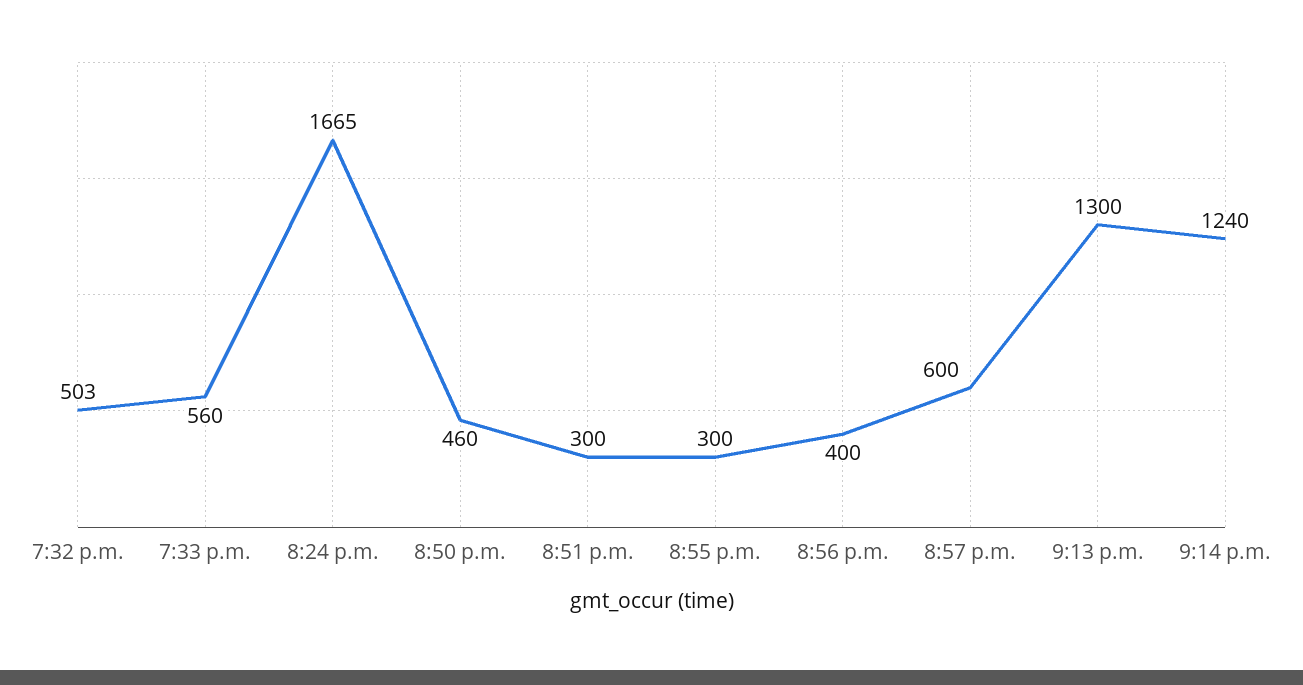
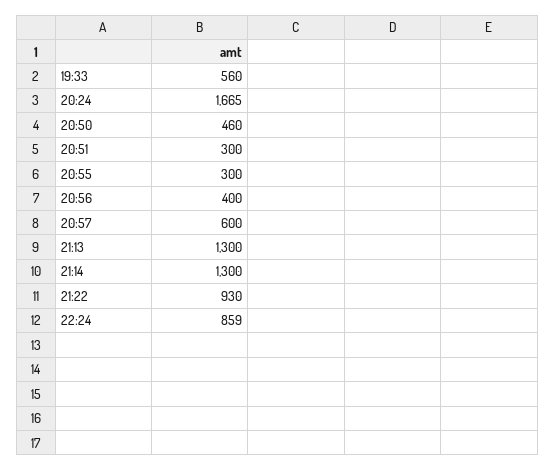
7:32 p.m.: 503 -> none
9:14 p.m.: 1240 -> 1300
21:22: none -> 930
22:24: none -> 859

